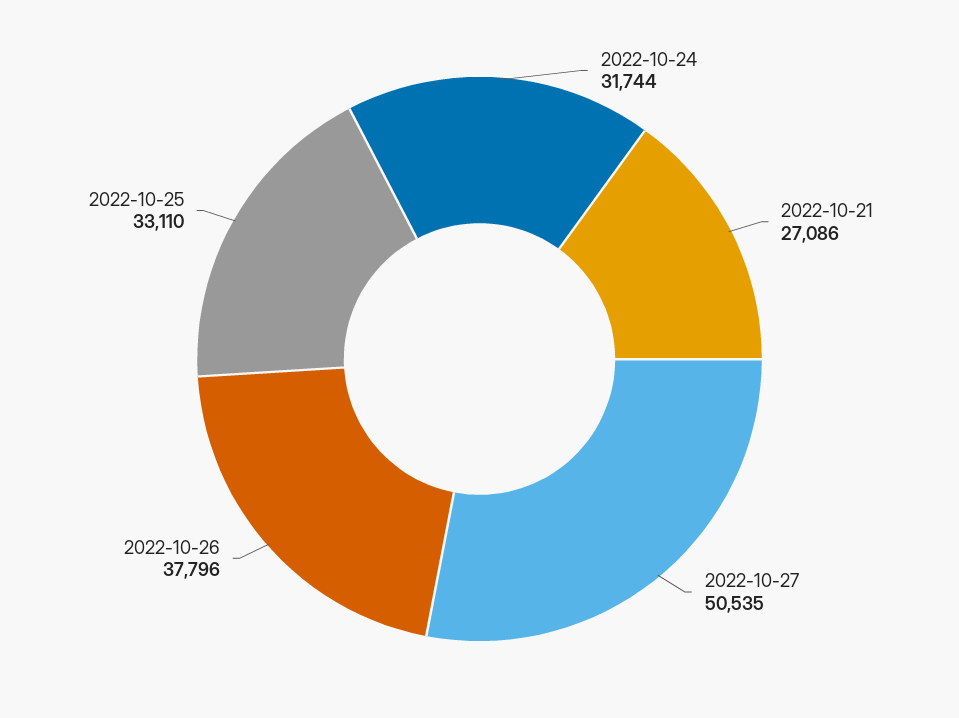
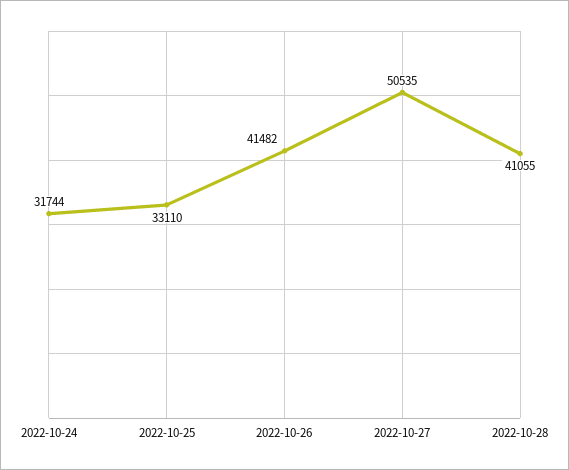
2022-10-21: 27086 -> none
2022-10-26: 37796 -> 41482
2022-10-28: none -> 41055

